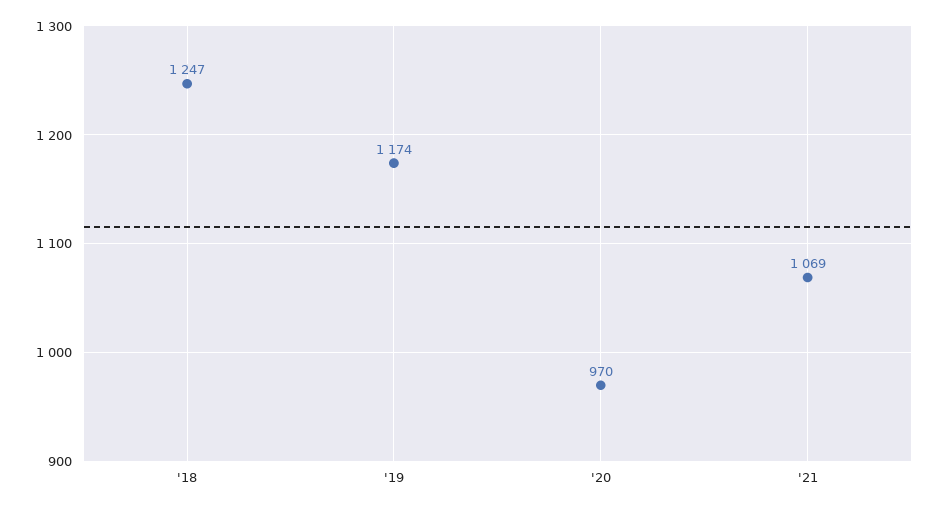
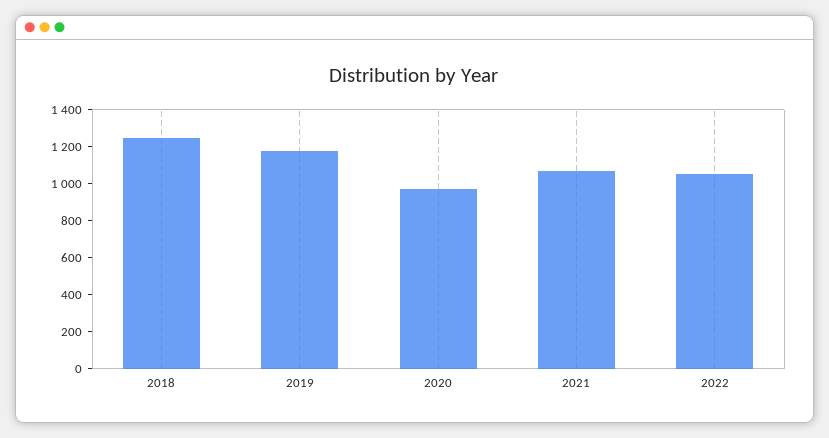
2022: none -> 1050

